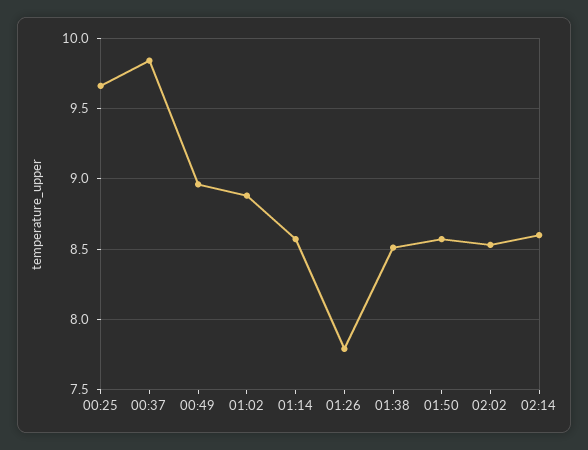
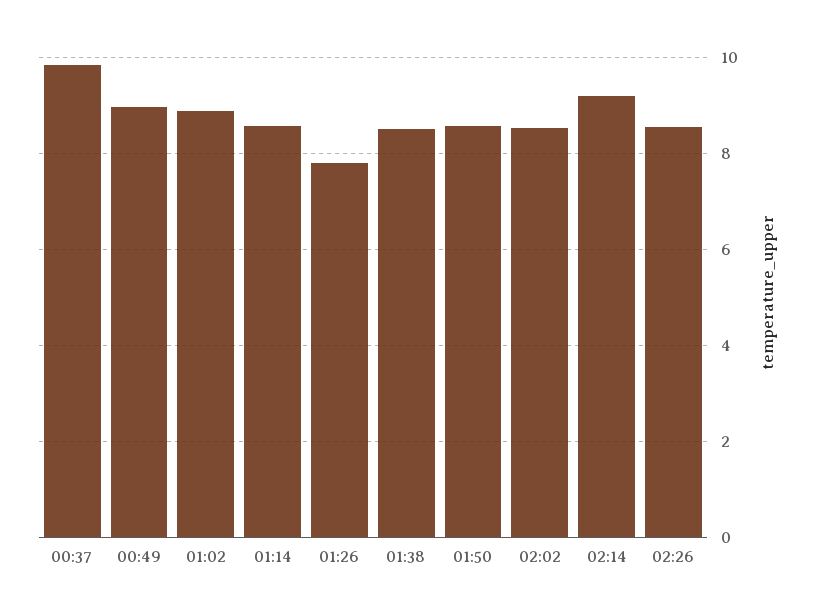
00:25: 9.65 -> none
02:14: 8.6 -> 9.2
02:26: none -> 8.6

